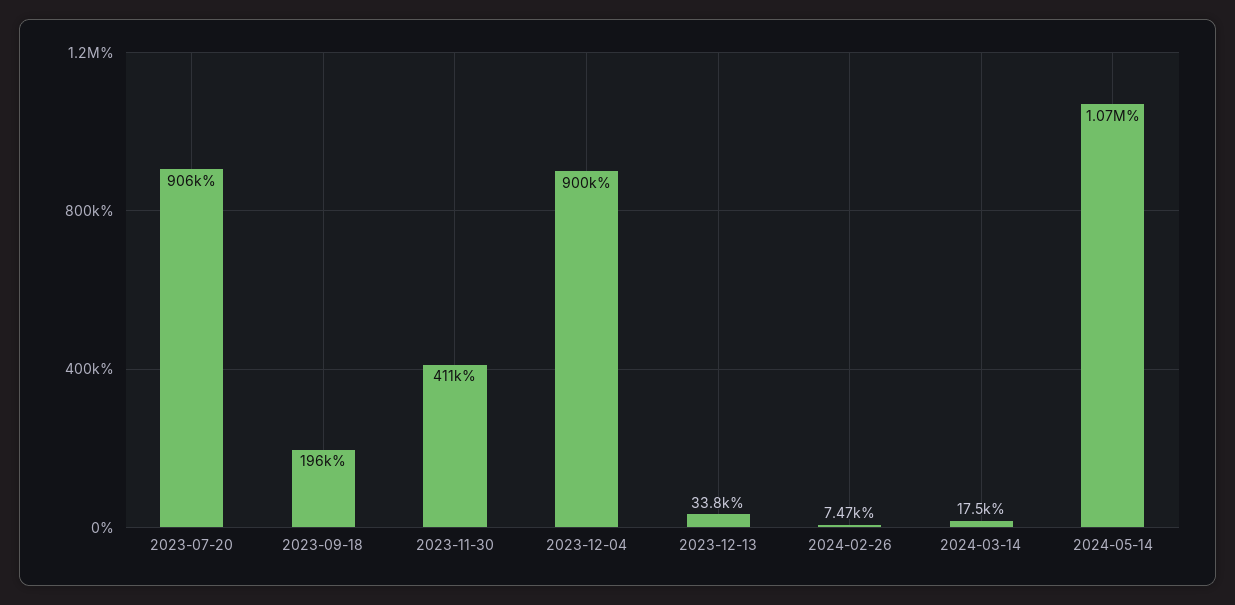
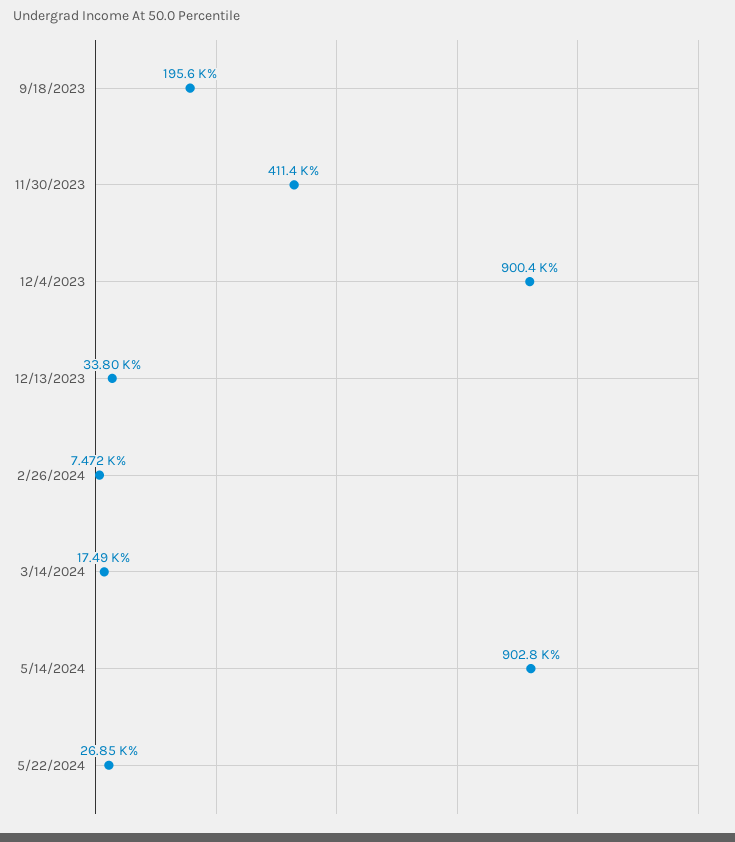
2023-07-20: 906000 -> none
2024-05-14: 1070000 -> 902800
5/22/2024: none -> 26850

